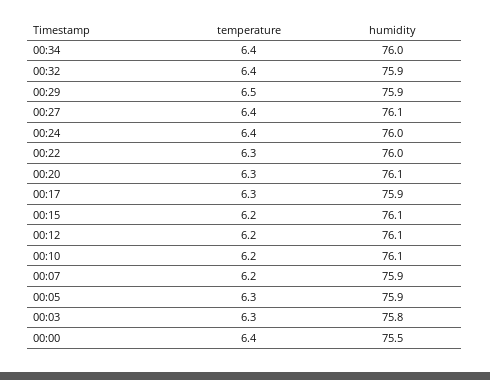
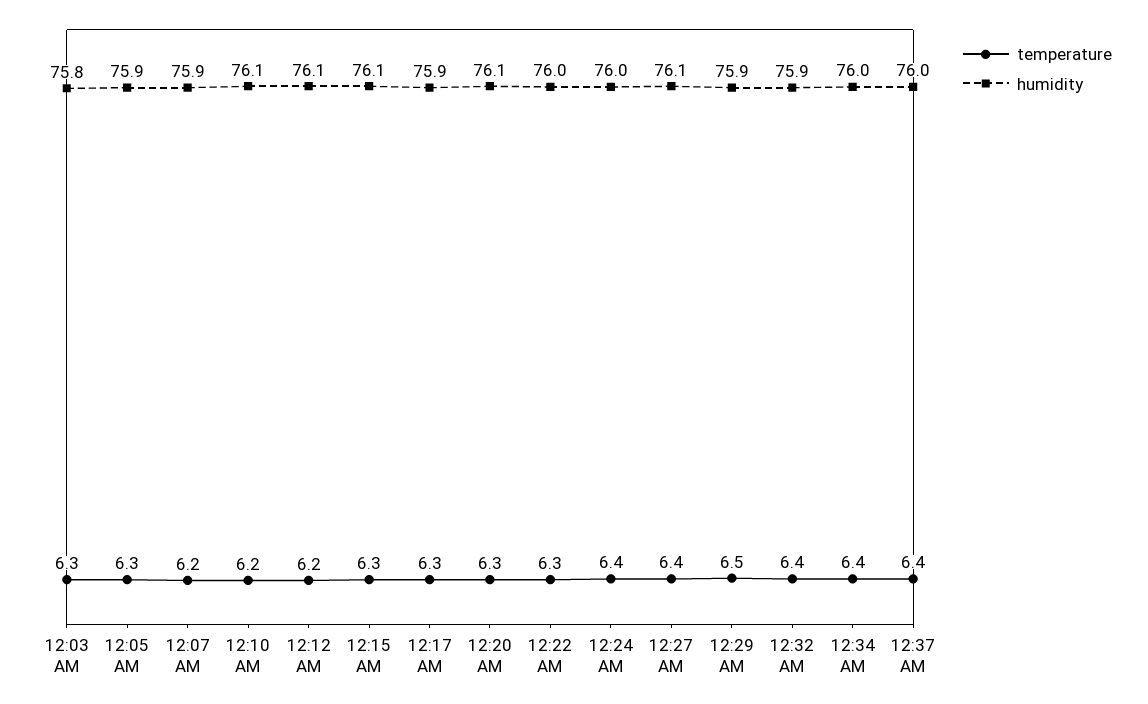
temperature, 00:15: 6.2 -> 6.3
temperature, 00:00: 6.4 -> none
humidity, 00:00: 75.5 -> none
temperature, 12:37 AM: none -> 6.4
humidity, 12:37 AM: none -> 76

